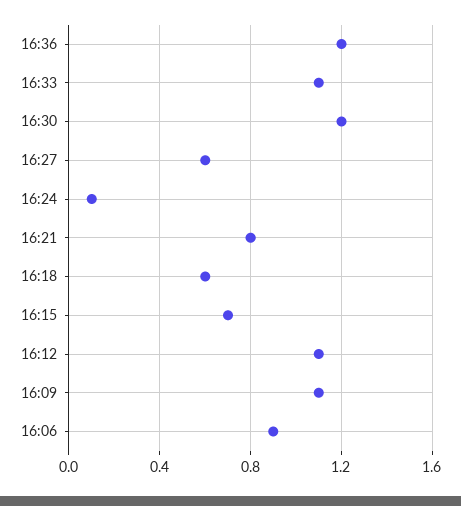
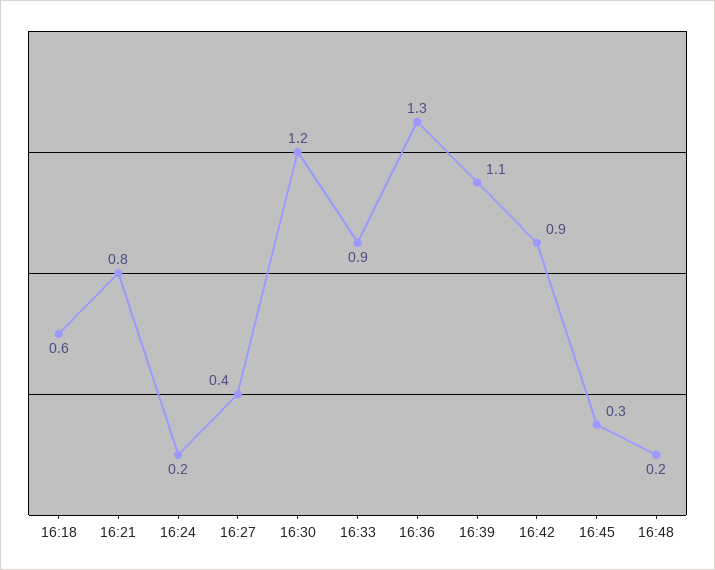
16:36: 1.2 -> 1.3
16:33: 1.1 -> 0.9
16:27: 0.6 -> 0.4
16:24: 0.1 -> 0.2
16:15: 0.7 -> none
16:12: 1.1 -> none
16:09: 1.1 -> none
16:06: 0.9 -> none
16:39: none -> 1.1
16:42: none -> 0.9
16:45: none -> 0.3
16:48: none -> 0.2

